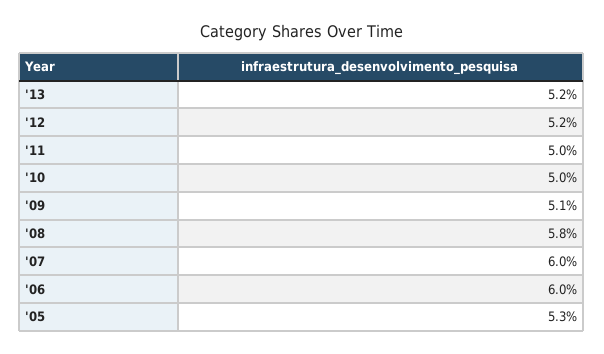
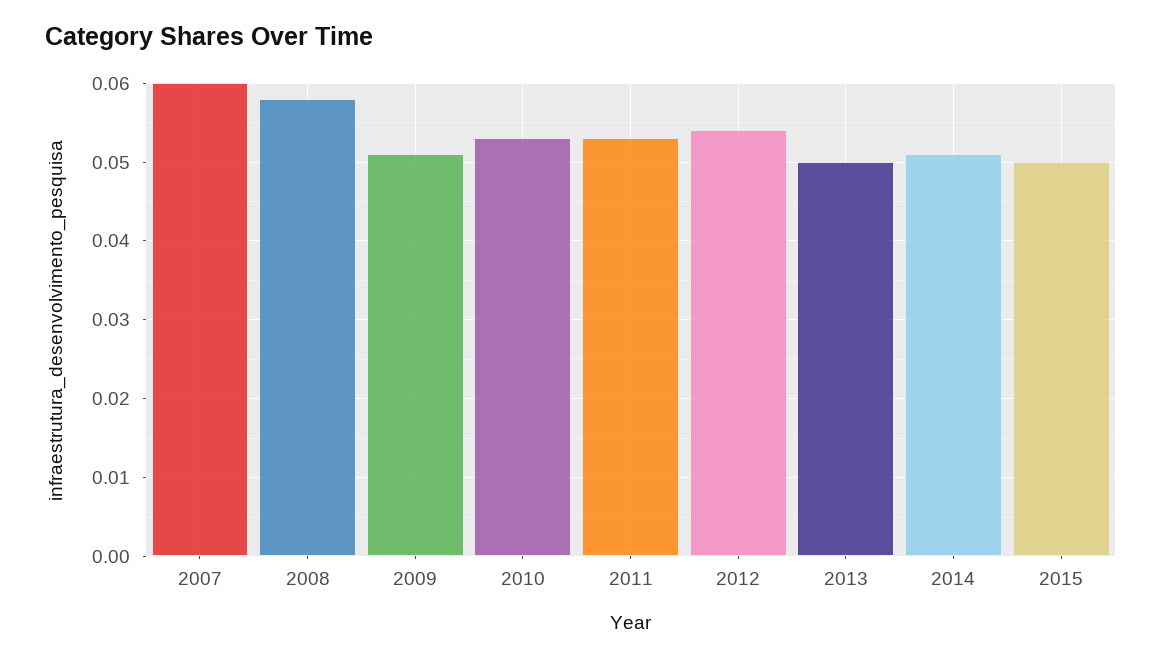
'13: 0.052 -> 0.05
'12: 0.052 -> 0.054
'11: 0.05 -> 0.053
'10: 0.05 -> 0.053
'06: 0.06 -> none
'05: 0.053 -> none
2014: none -> 0.051
2015: none -> 0.05

